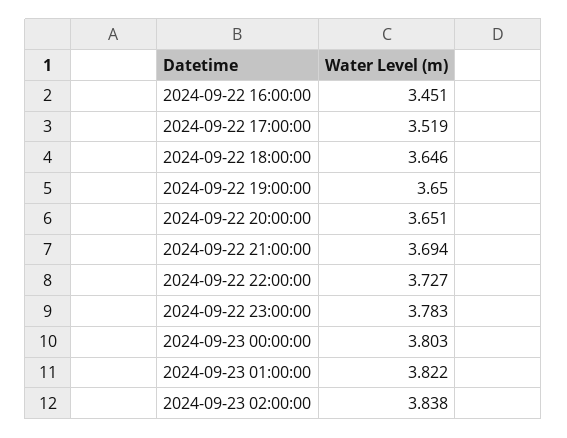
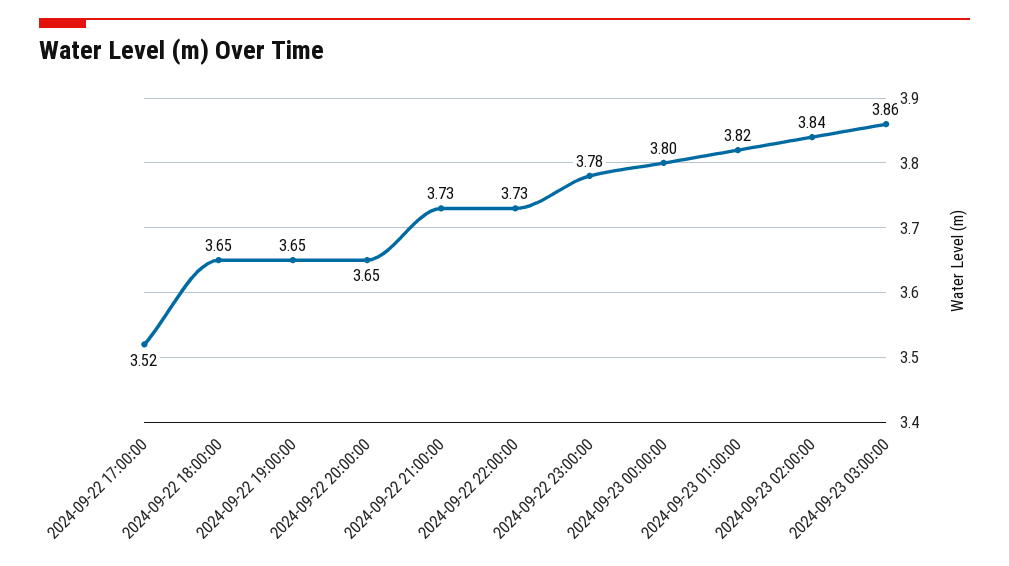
2024-09-22 16:00:00: 3.451 -> none
2024-09-22 21:00:00: 3.694 -> 3.73
2024-09-23 03:00:00: none -> 3.86

